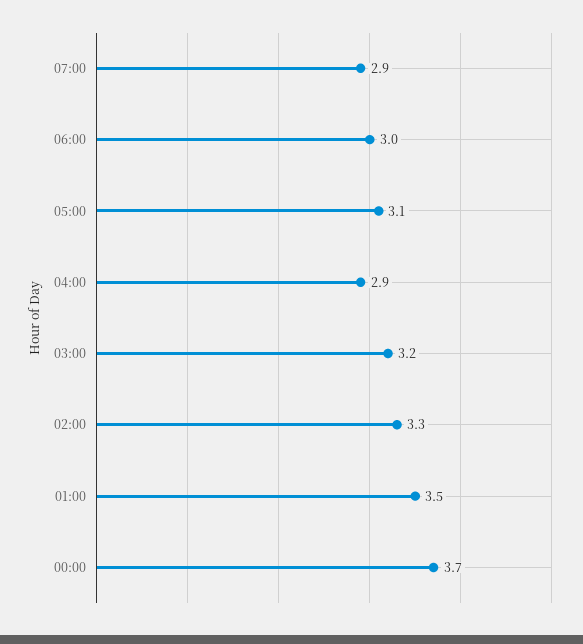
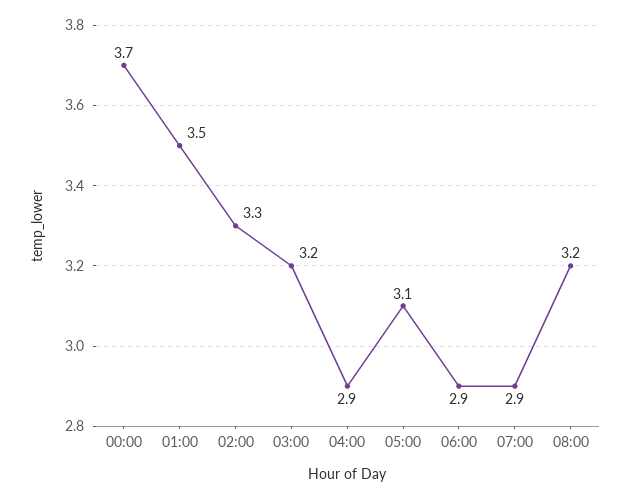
06:00: 3 -> 2.9
08:00: none -> 3.2

